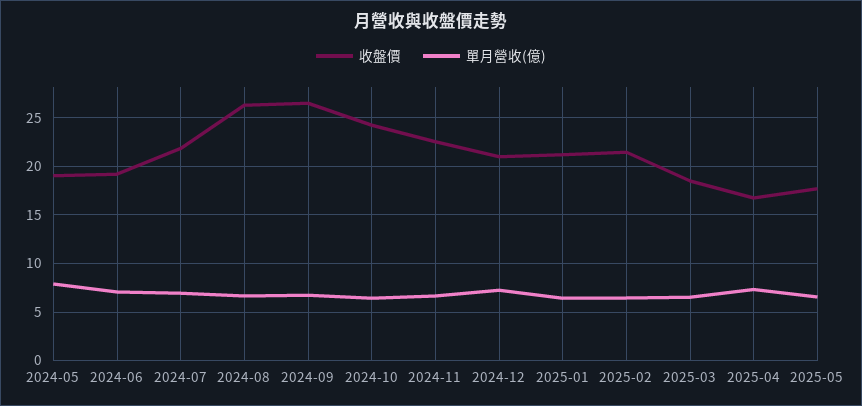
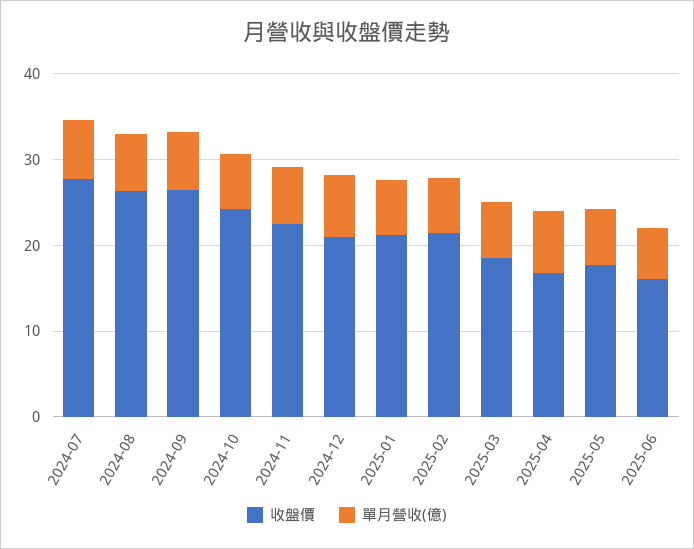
收盤價, 2024-05: 19 -> none
單月營收(億), 2024-05: 8 -> none
收盤價, 2024-06: 19 -> none
單月營收(億), 2024-06: 7 -> none
收盤價, 2024-07: 22 -> 28
收盤價, 2025-06: none -> 16
單月營收(億), 2025-06: none -> 6

